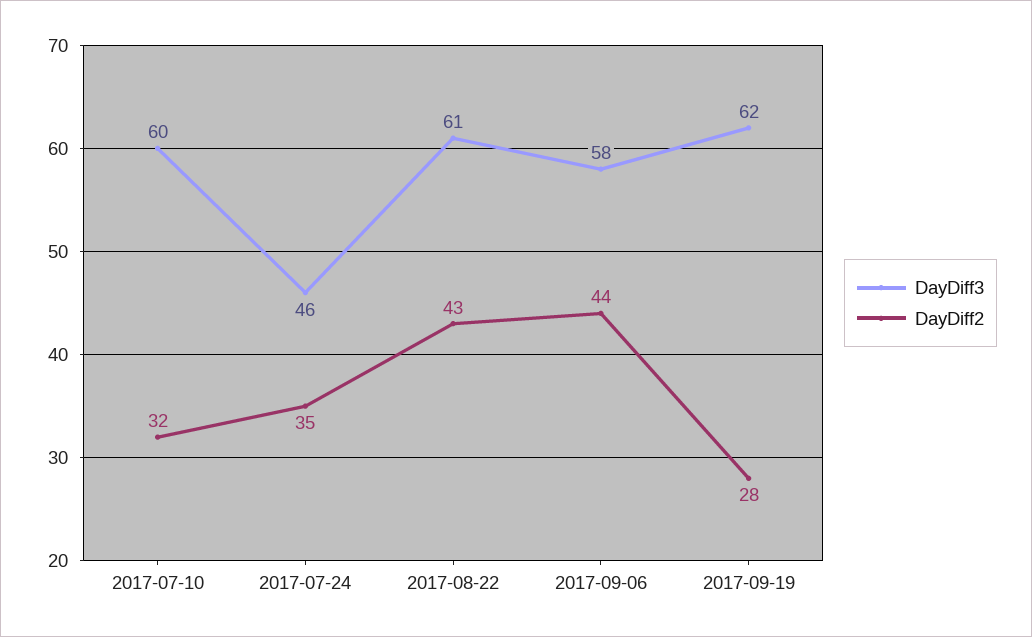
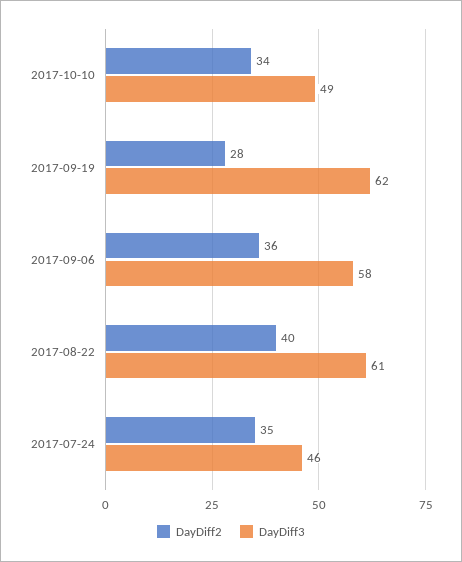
DayDiff3, 2017-07-10: 60 -> none
DayDiff2, 2017-07-10: 32 -> none
DayDiff2, 2017-08-22: 43 -> 40
DayDiff2, 2017-09-06: 44 -> 36
DayDiff2, 2017-10-10: none -> 34
DayDiff3, 2017-10-10: none -> 49

